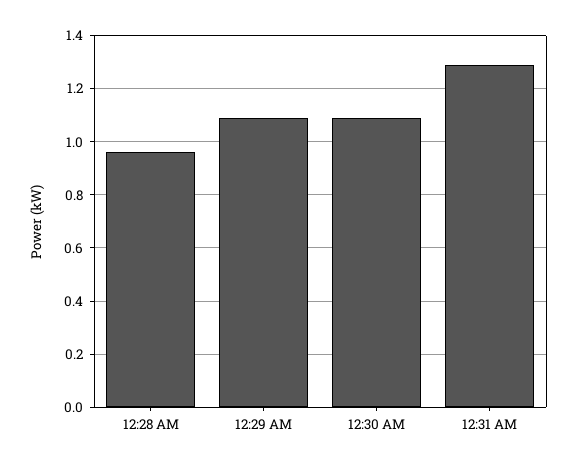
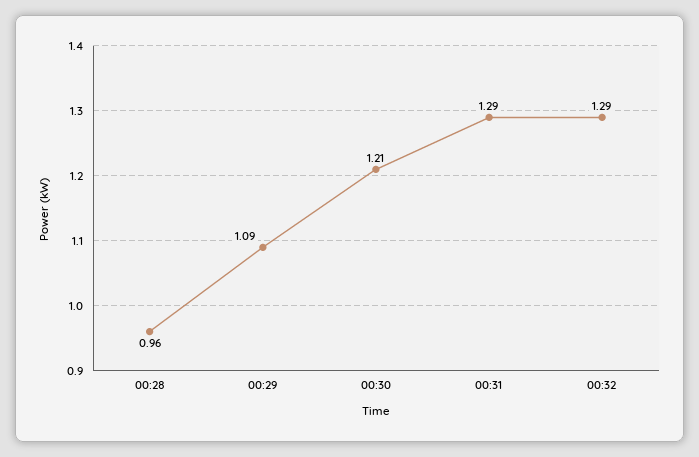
12:30 AM: 1.1 -> 1.21
00:32: none -> 1.29

